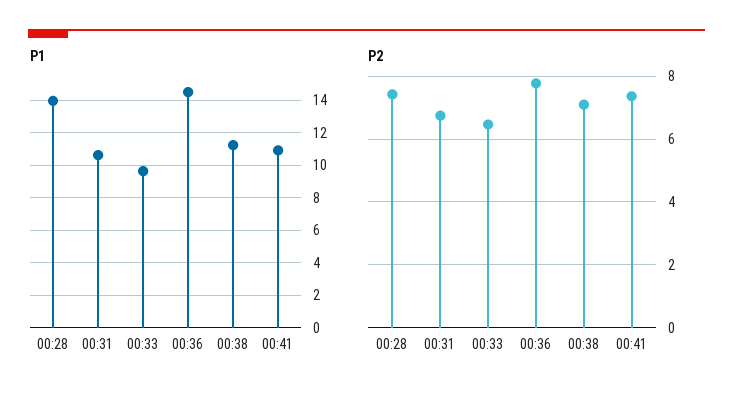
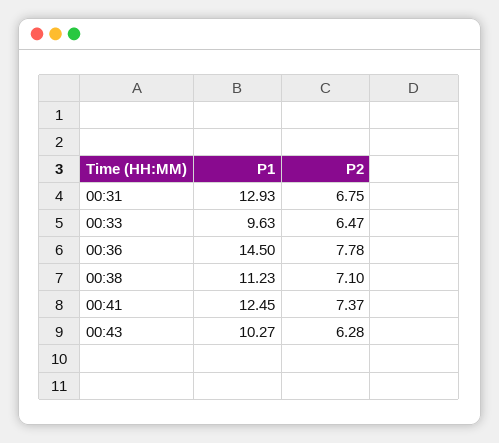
P1, 00:28: 14 -> none
P1, 00:31: 10.5 -> 12.93
P1, 00:41: 11 -> 12.45
P2, 00:28: 7.4 -> none
P1, 00:43: none -> 10.27
P2, 00:43: none -> 6.28

